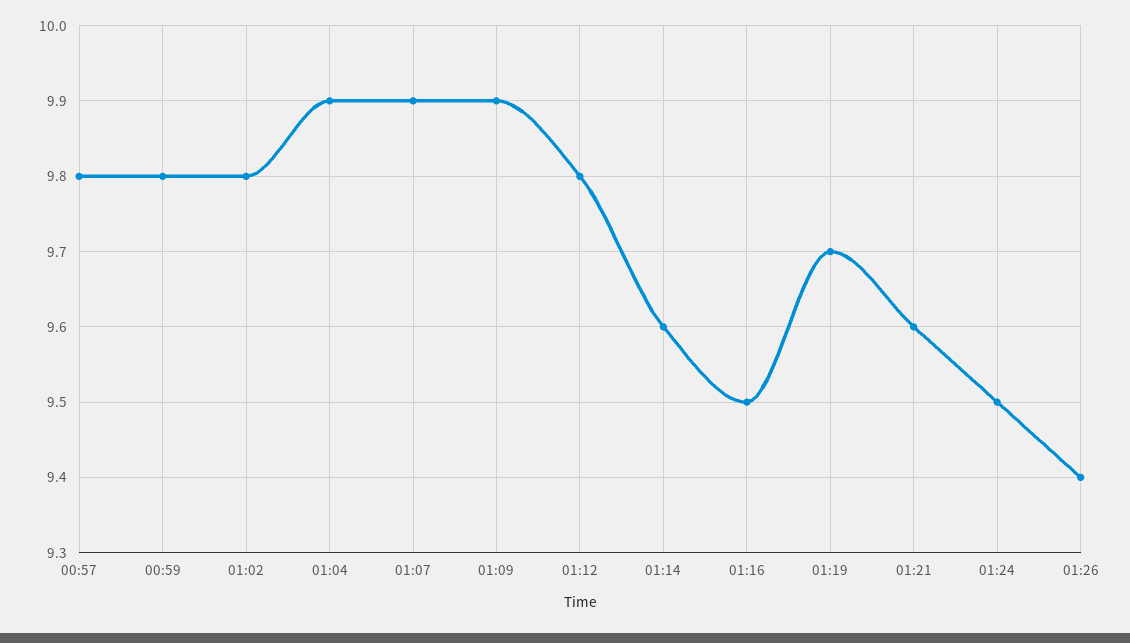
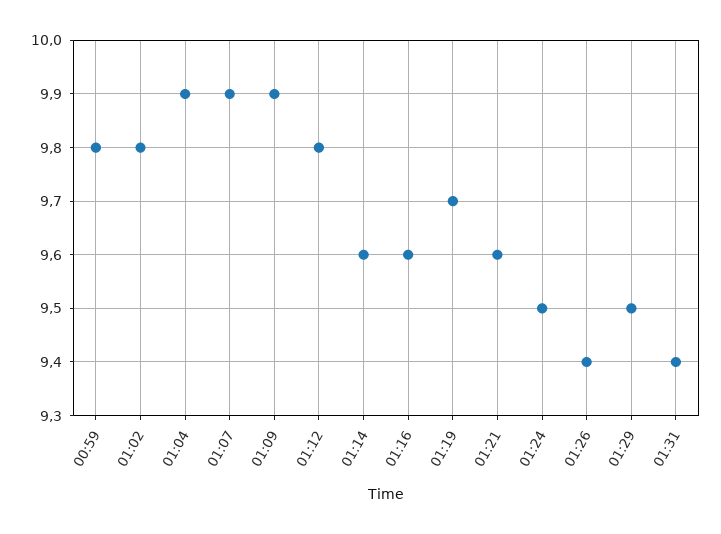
00:57: 9.8 -> none
01:16: 9.5 -> 9.6
01:29: none -> 9.5
01:31: none -> 9.4

